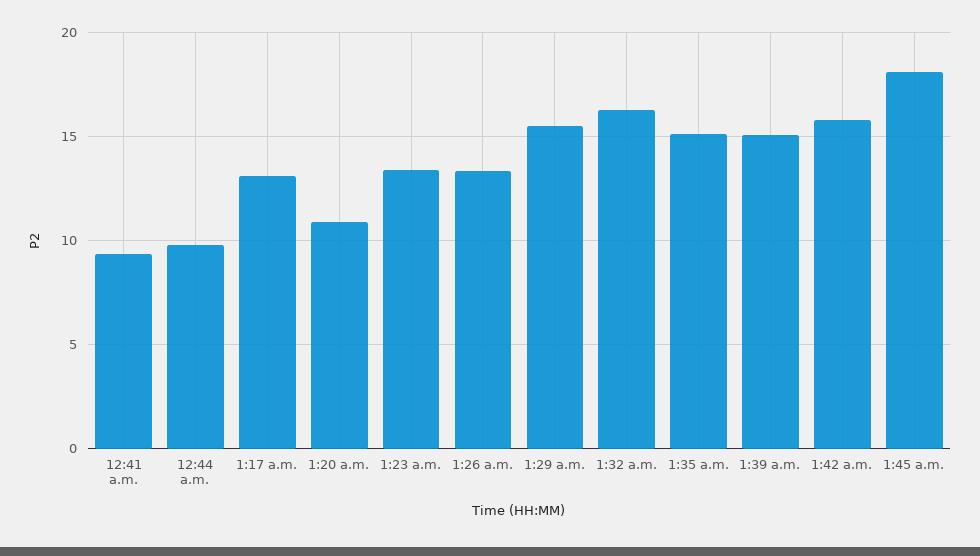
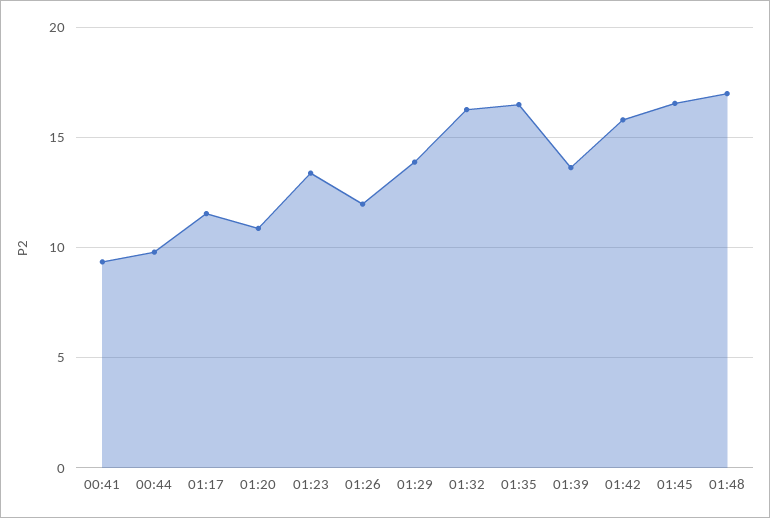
1:17 a.m.: 13 -> 11.5
1:26 a.m.: 13.5 -> 12
1:29 a.m.: 15.5 -> 14
1:35 a.m.: 15 -> 16.5
1:39 a.m.: 15 -> 13.5
1:45 a.m.: 18 -> 16.5
01:48: none -> 17

